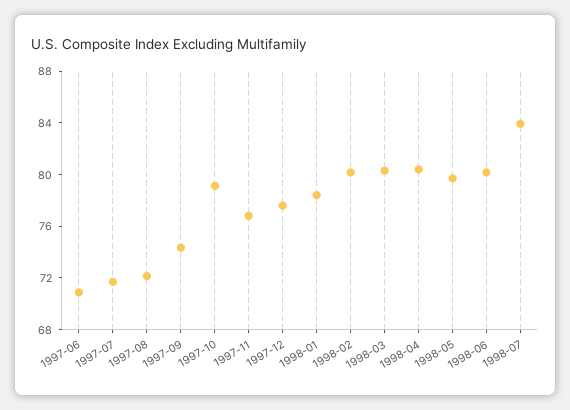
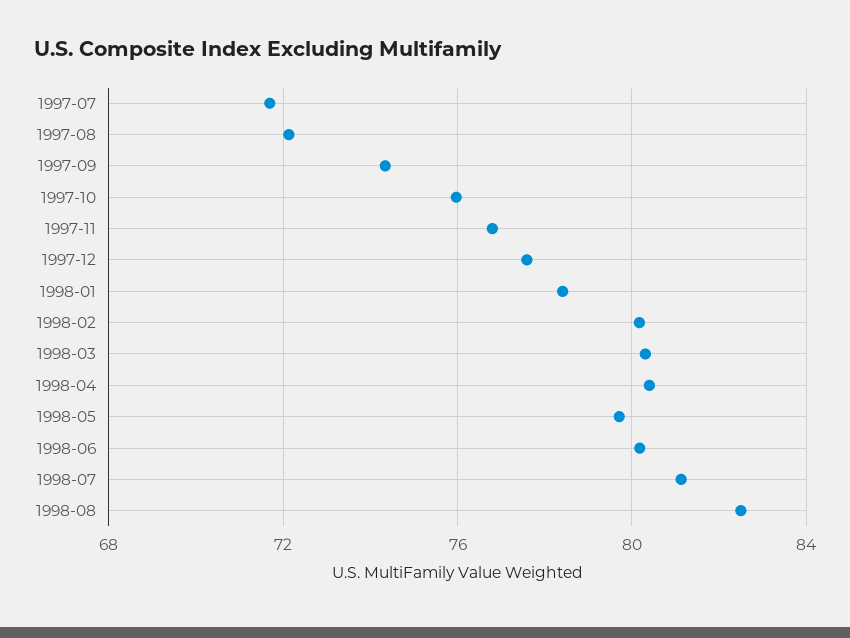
1997-06: 71 -> none
1997-10: 79 -> 76
1998-07: 84 -> 81
1998-08: none -> 82.5

